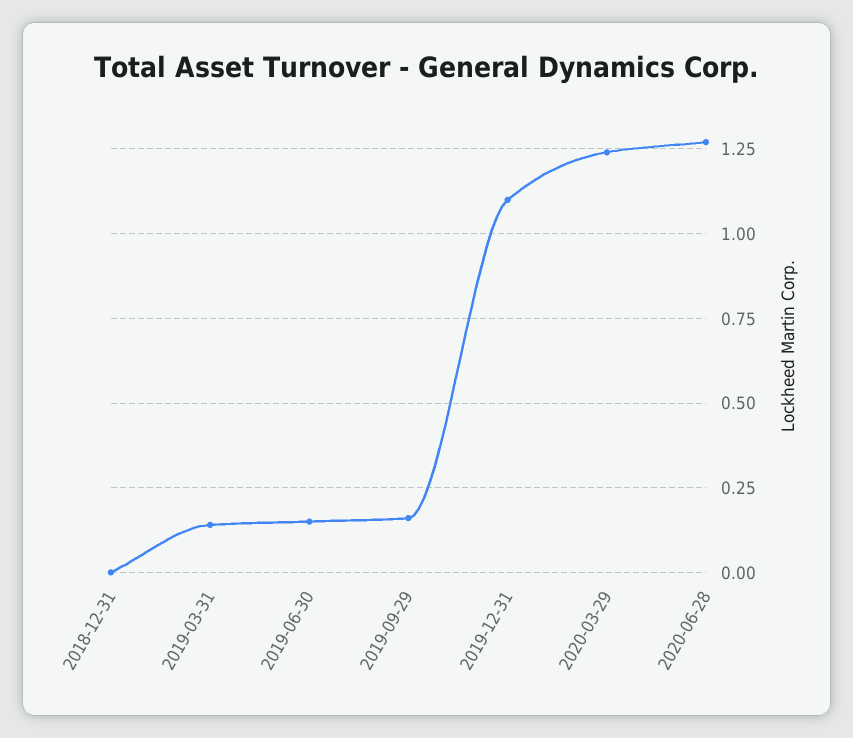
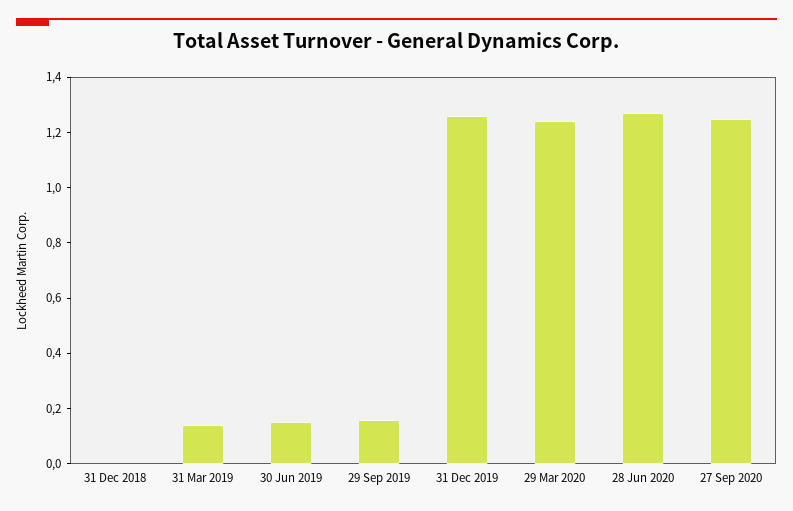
2019-12-31: 1.1 -> 1.25
27 Sep 2020: none -> 1.25

